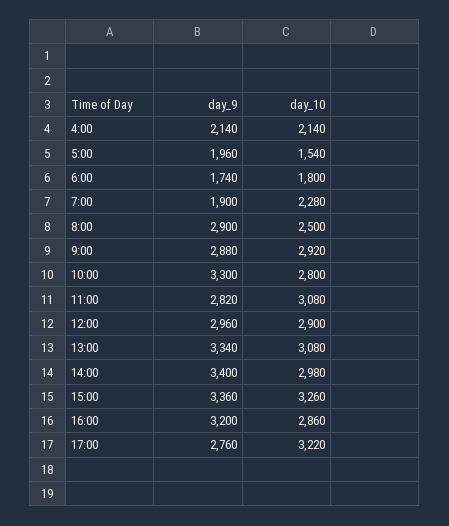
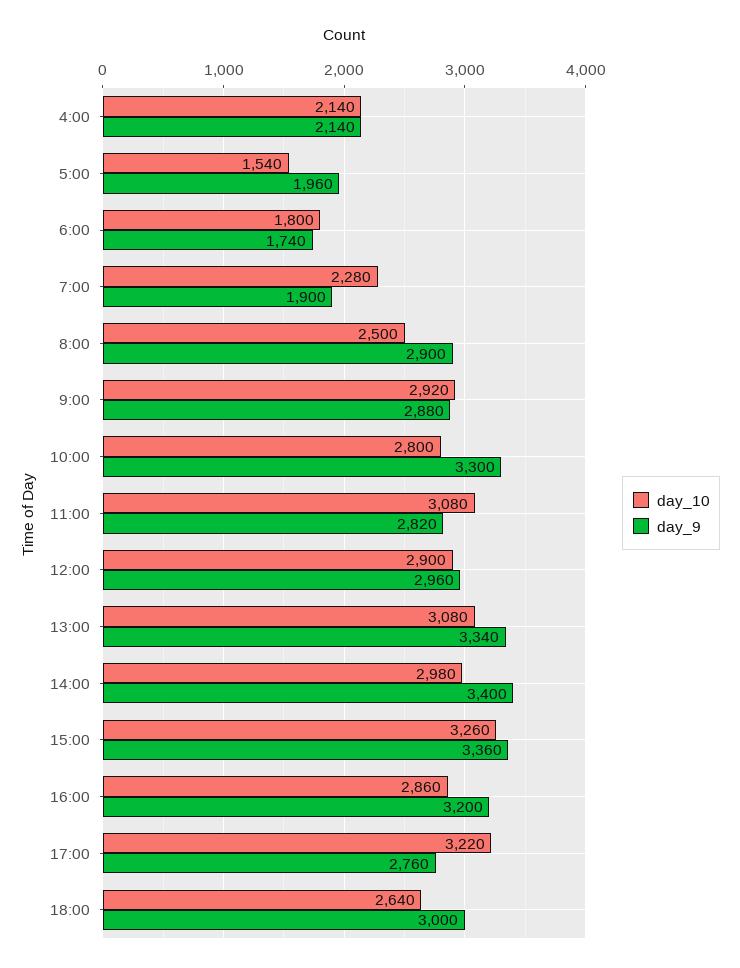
day_10, 18:00: none -> 2640
day_9, 18:00: none -> 3000

